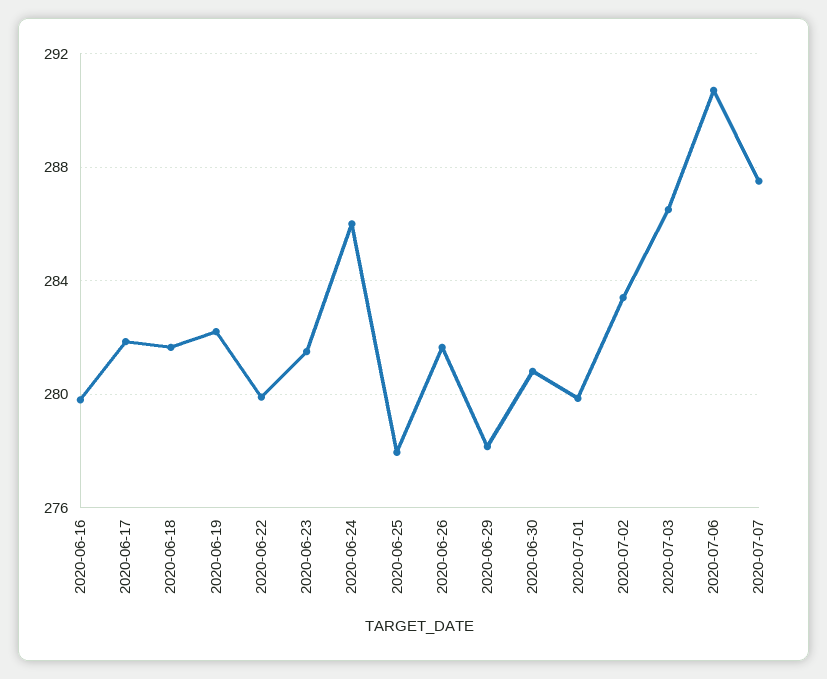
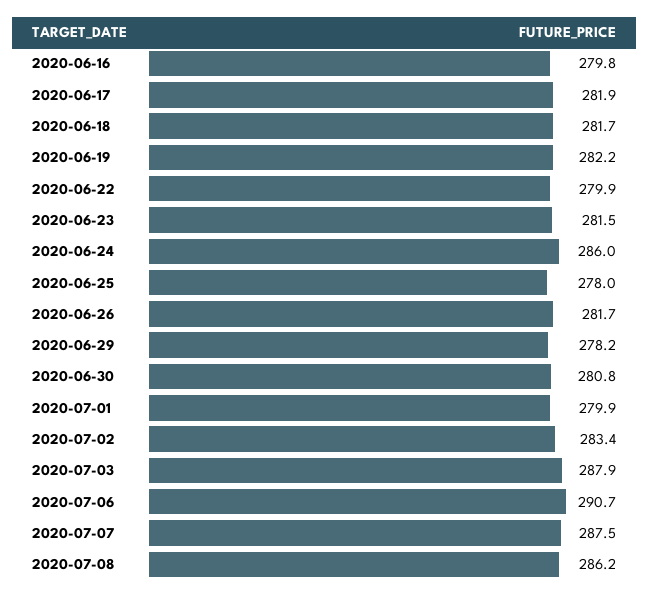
2020-07-03: 286.5 -> 287.9
2020-07-08: none -> 286.2

